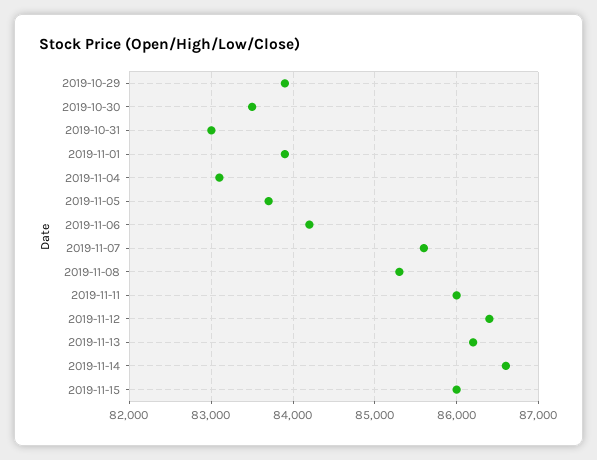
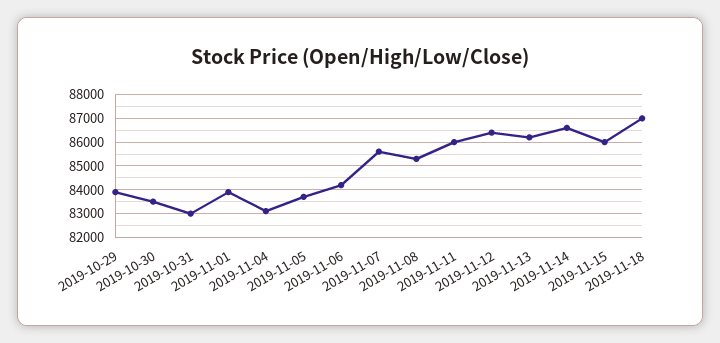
2019-11-18: none -> 87000

